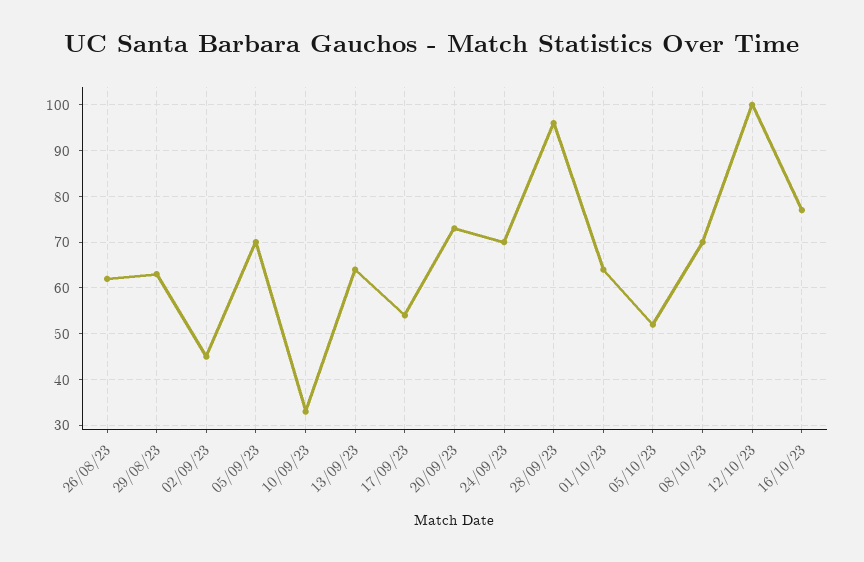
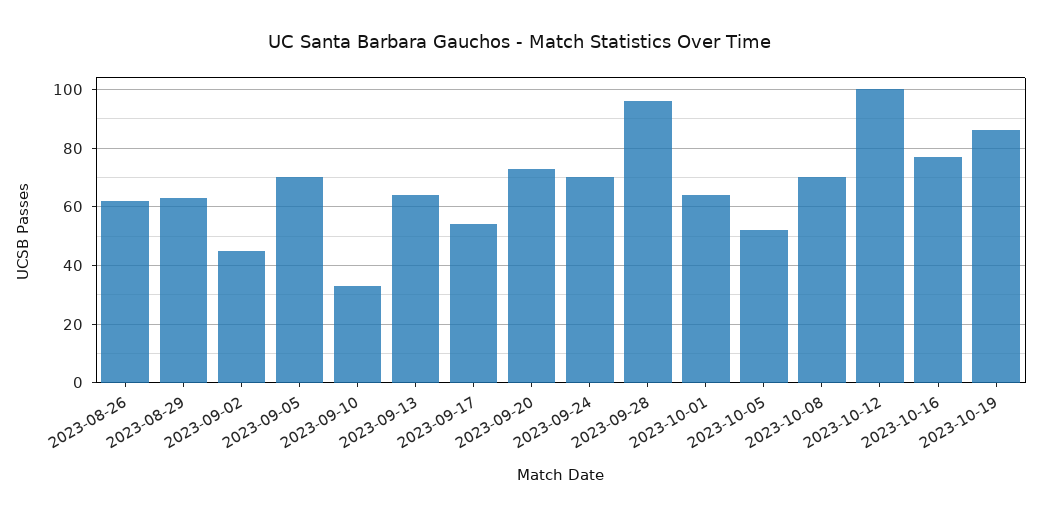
2023-10-19: none -> 85

